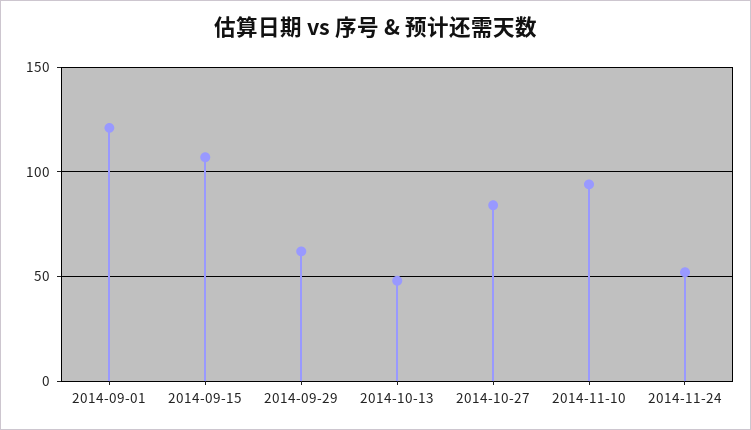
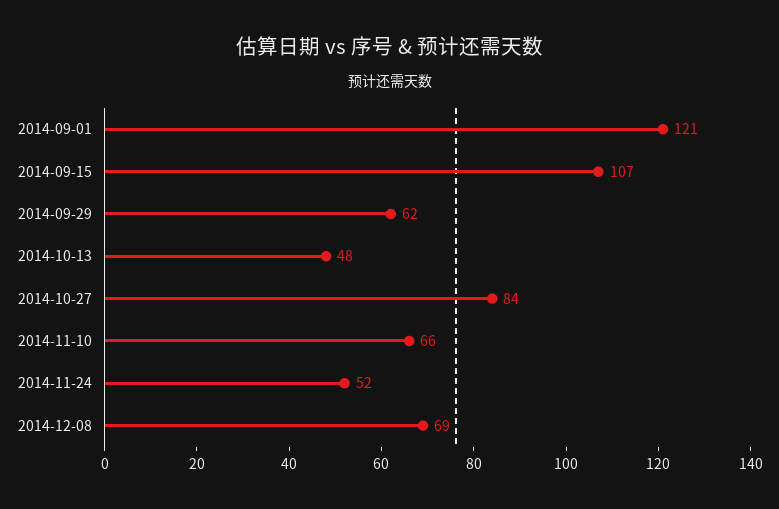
2014-11-10: 95 -> 66
2014-12-08: none -> 69

